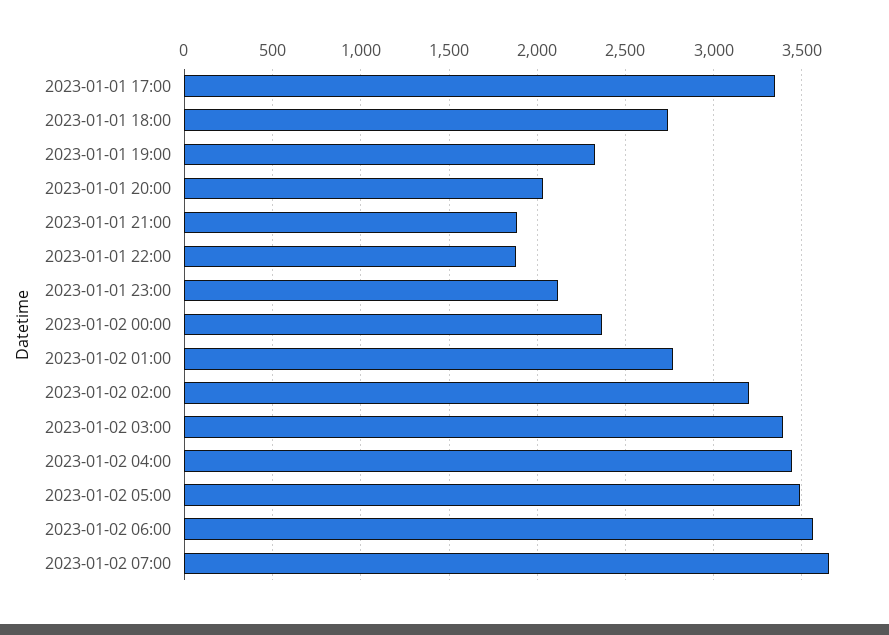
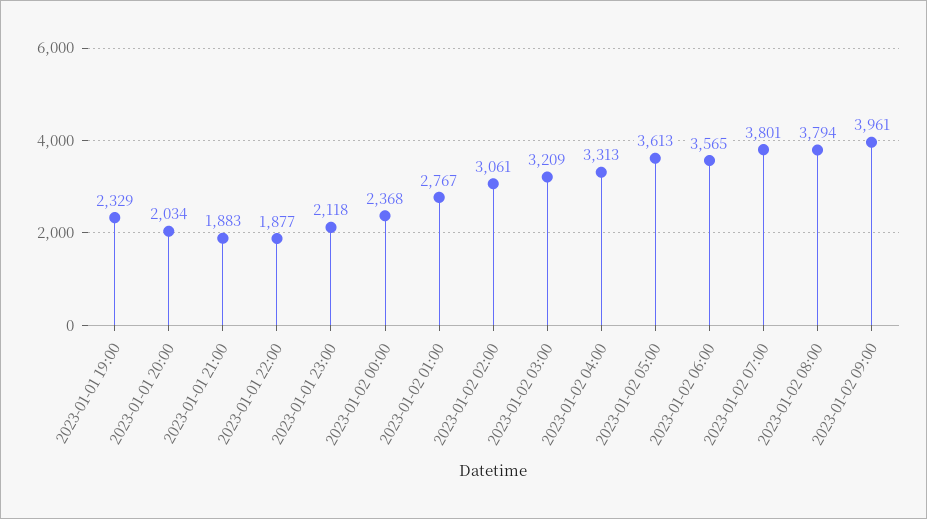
2023-01-01 17:00: 3350 -> none
2023-01-01 18:00: 2750 -> none
2023-01-02 02:00: 3200 -> 3061
2023-01-02 03:00: 3400 -> 3209
2023-01-02 04:00: 3450 -> 3313
2023-01-02 05:00: 3500 -> 3613
2023-01-02 07:00: 3650 -> 3801
2023-01-02 08:00: none -> 3794
2023-01-02 09:00: none -> 3961

